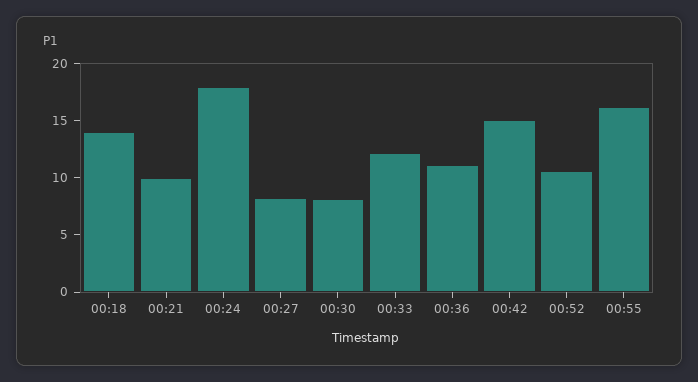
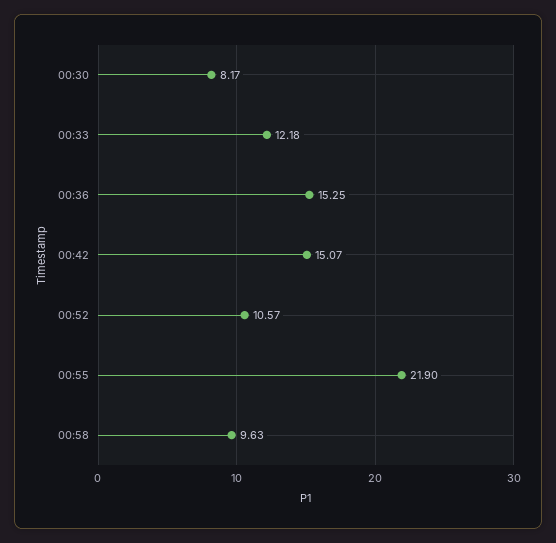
00:18: 14 -> none
00:21: 10 -> none
00:24: 18 -> none
00:27: 8 -> none
00:36: 11 -> 15.25
00:55: 16 -> 21.9
00:58: none -> 9.63

